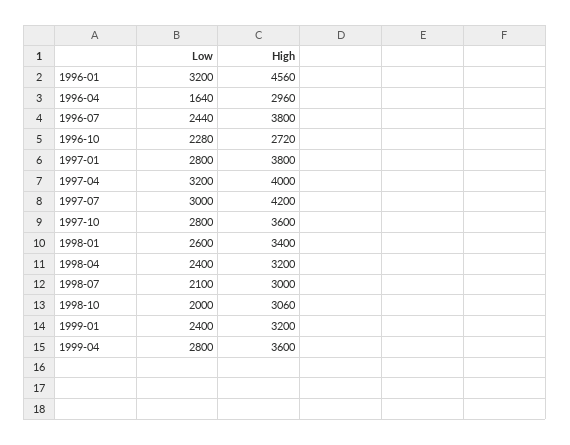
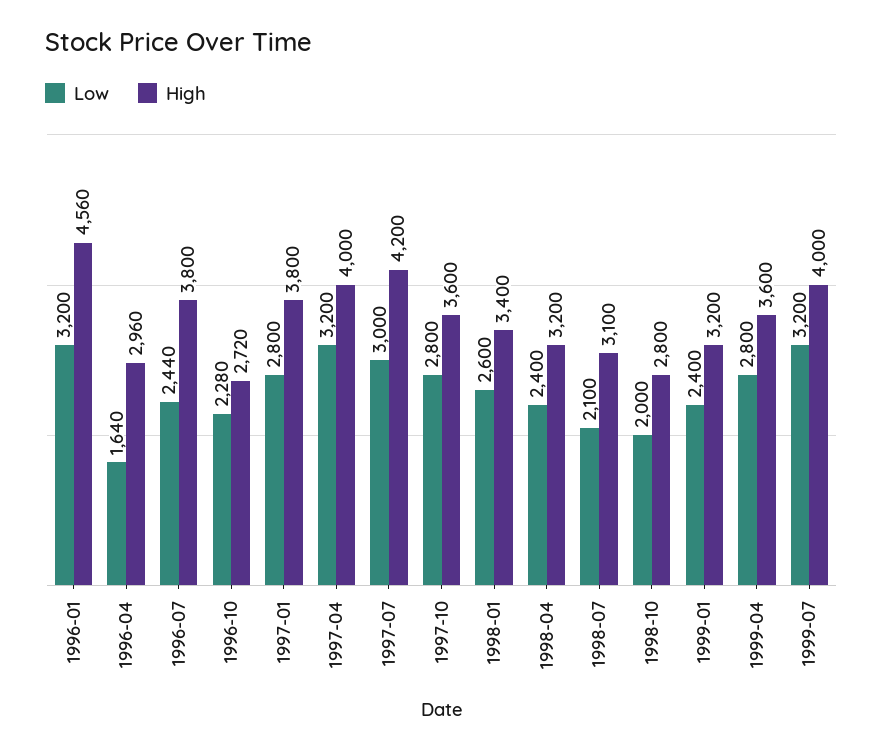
High, 1998-07: 3000 -> 3100
High, 1998-10: 3060 -> 2800
Low, 1999-07: none -> 3200
High, 1999-07: none -> 4000

